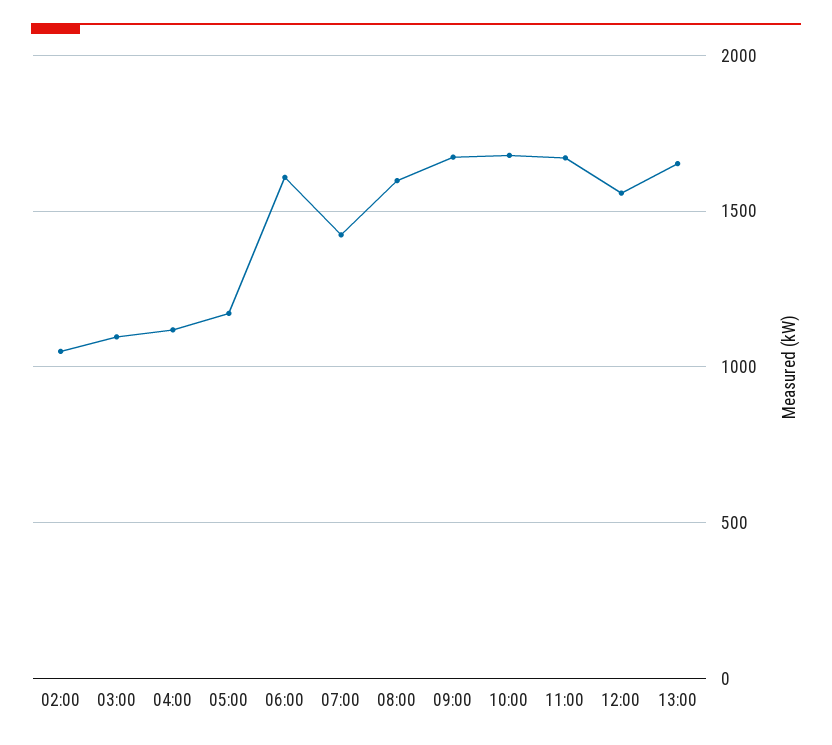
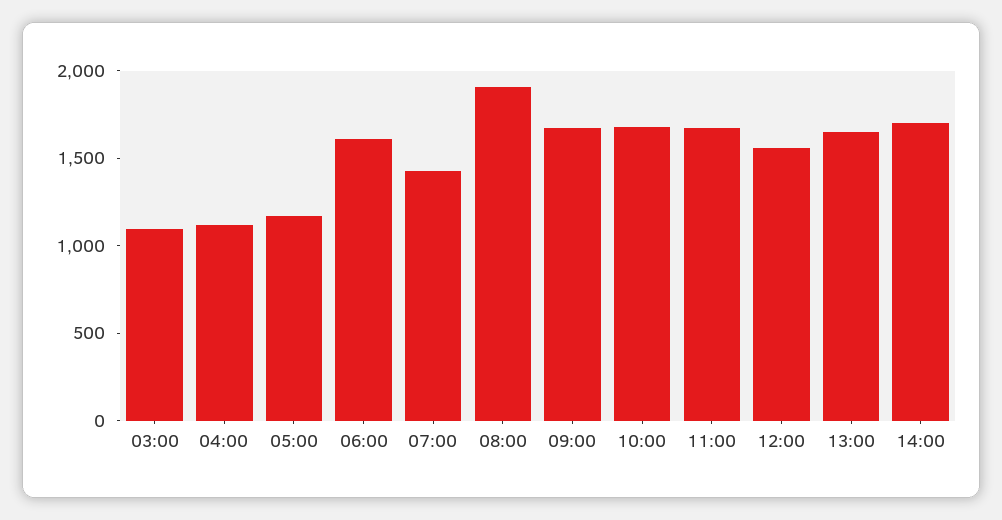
02:00: 1050 -> none
08:00: 1600 -> 1900
14:00: none -> 1700

